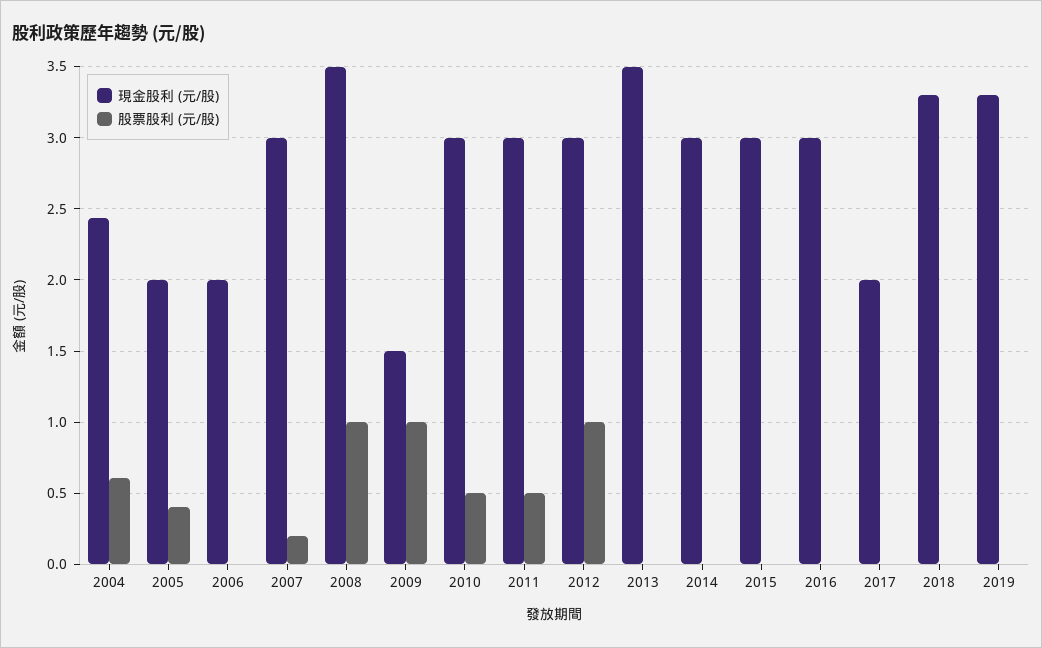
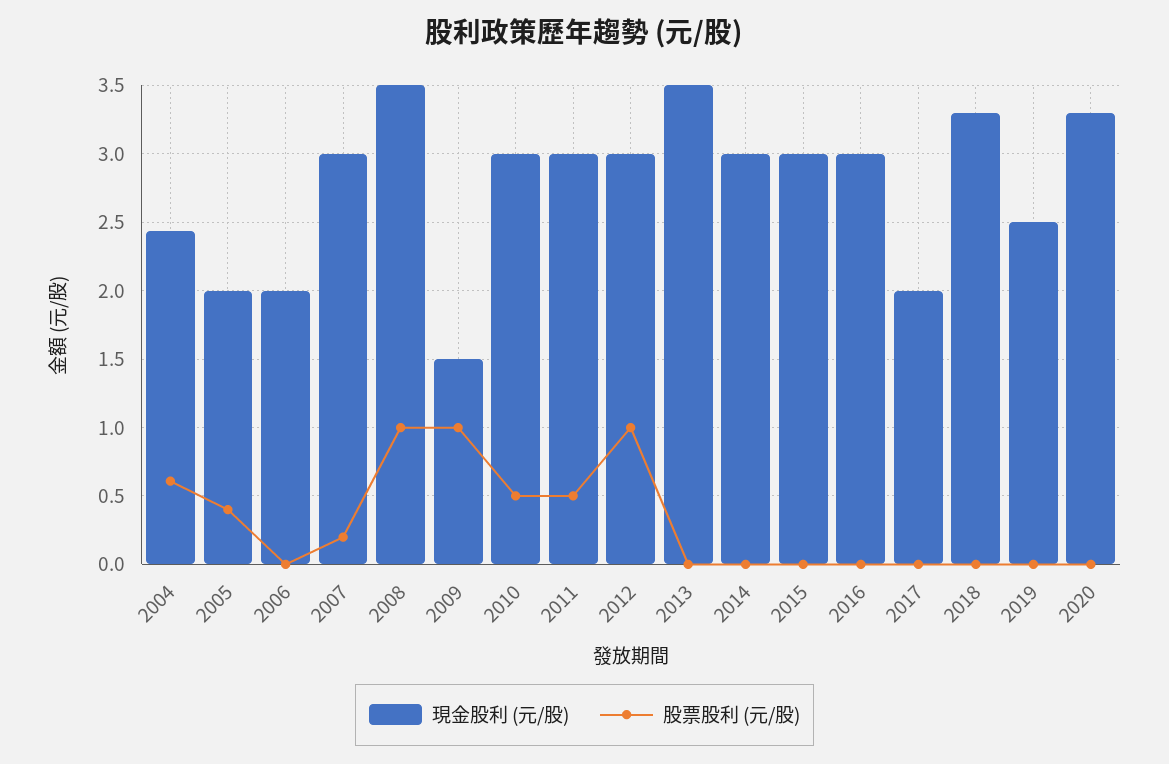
現金股利 (元/股), 2019: 3.3 -> 2.5
現金股利 (元/股), 2020: none -> 3.3
股票股利 (元/股), 2020: none -> 0

